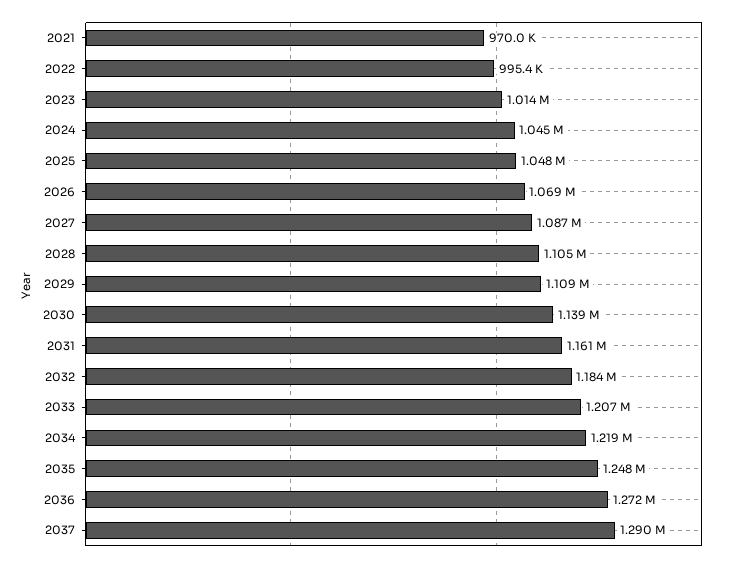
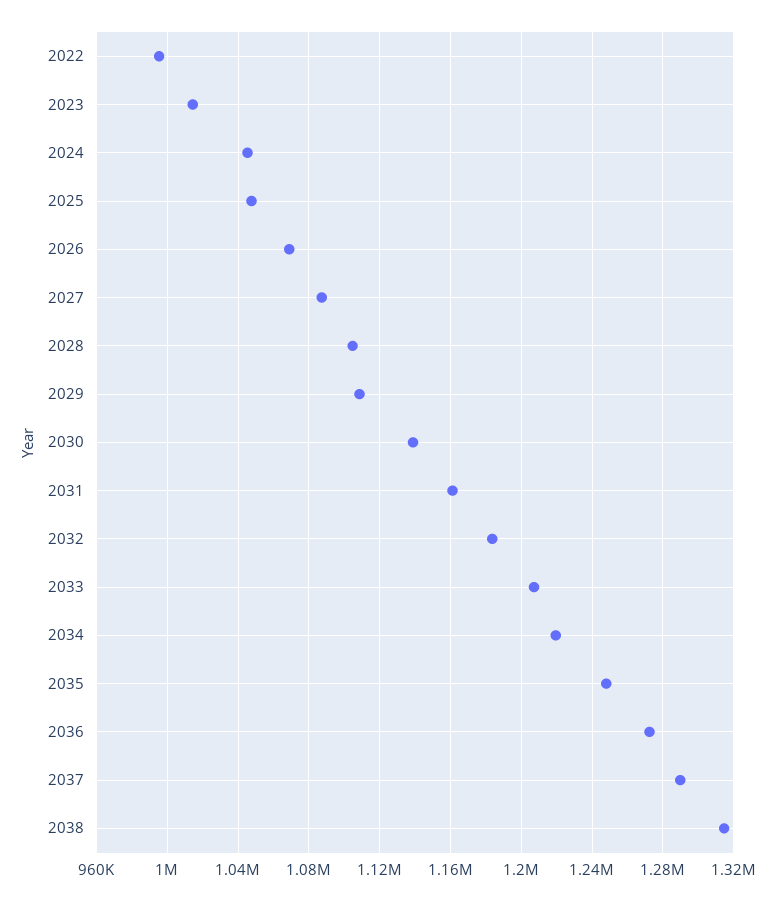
2021: 970000 -> none
2038: none -> 1315000

